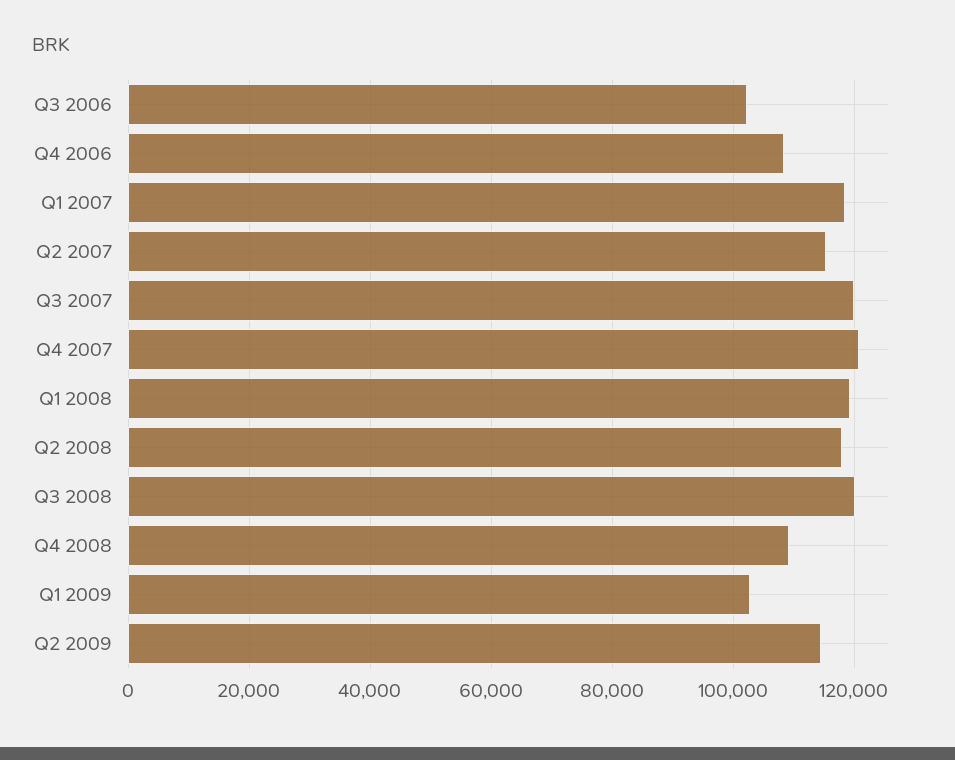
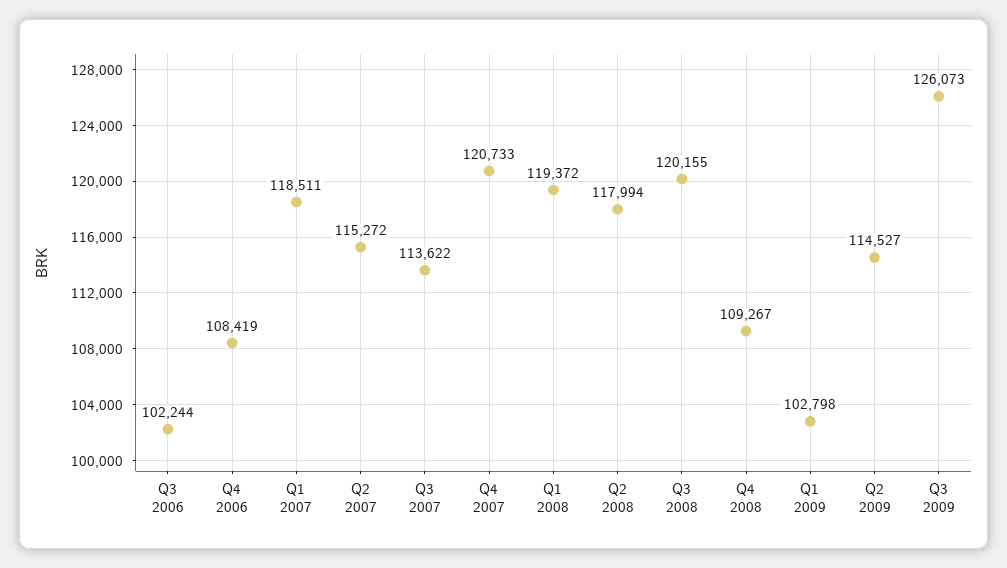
Q3 2007: 120000 -> 113622
Q3 2009: none -> 126073

